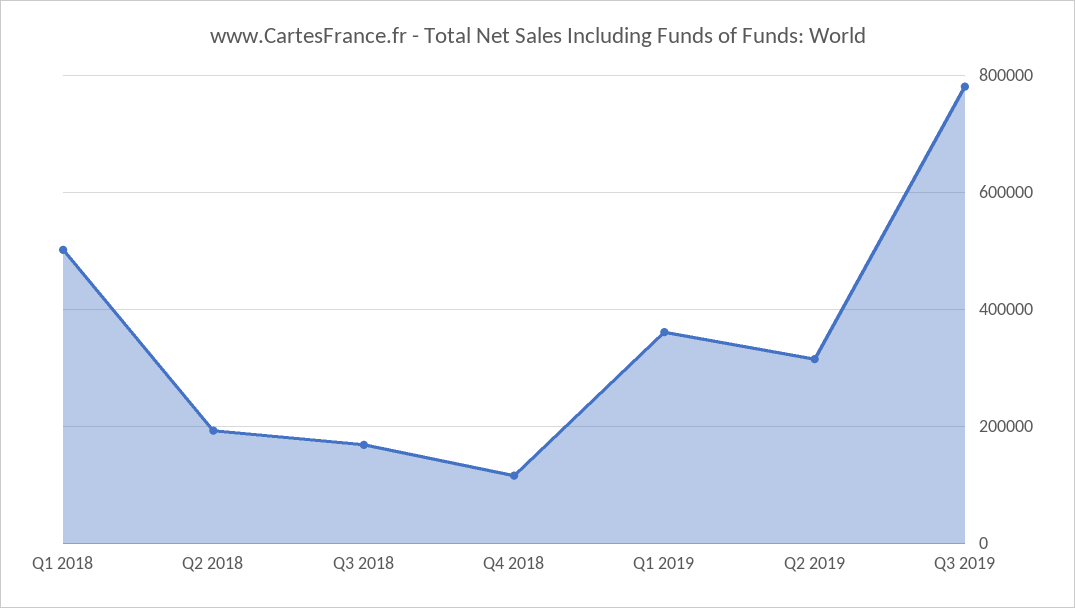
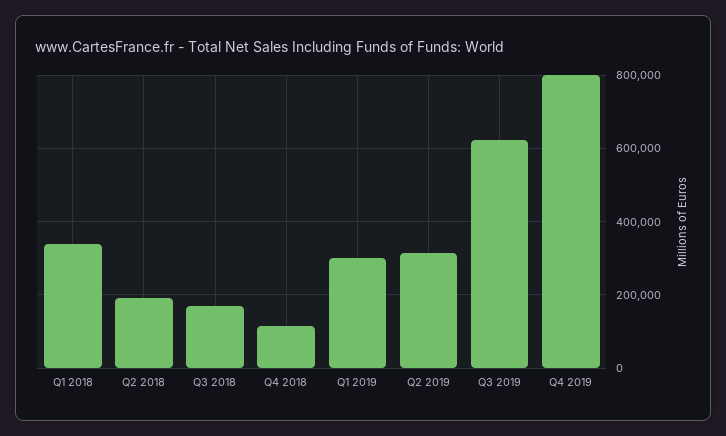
Q1 2018: 500000 -> 340000
Q1 2019: 360000 -> 300000
Q3 2019: 780000 -> 620000
Q4 2019: none -> 800000

